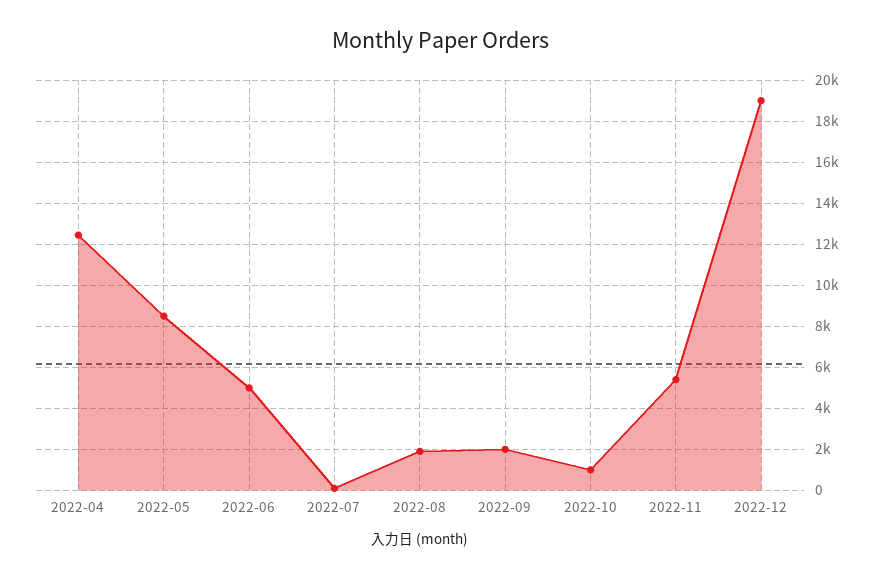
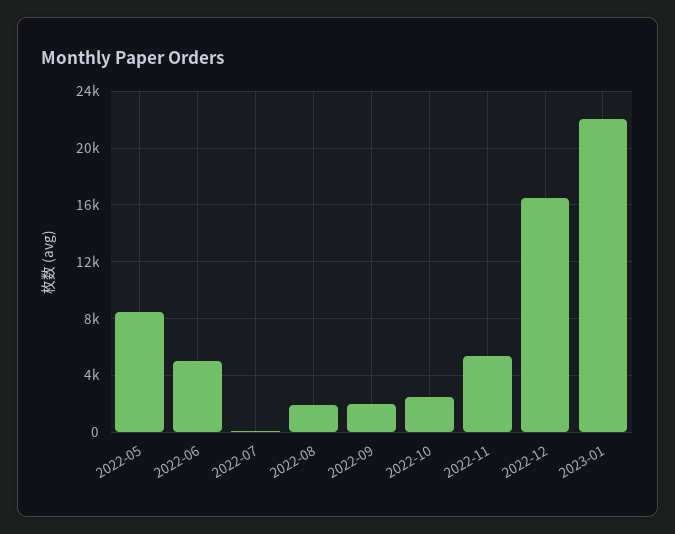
2022-04: 12500 -> none
2022-10: 1000 -> 2500
2022-12: 19000 -> 16500
2023-01: none -> 22000

